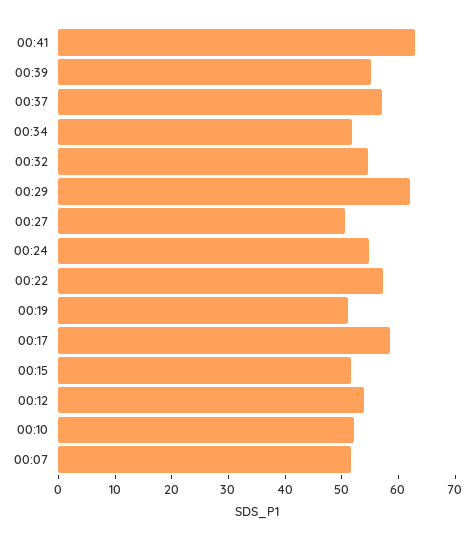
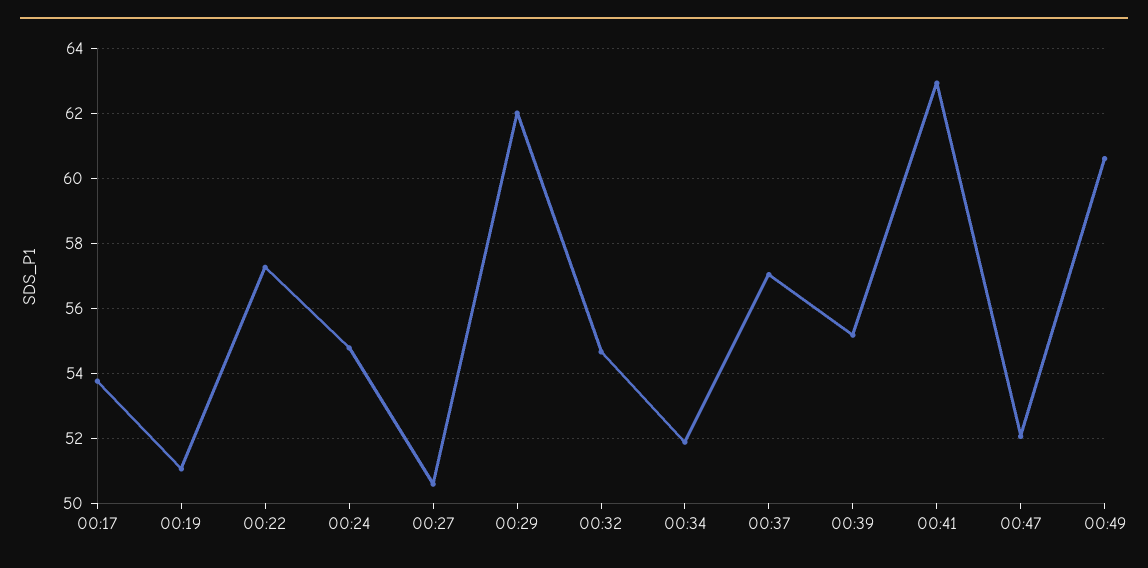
00:17: 58 -> 53.8
00:15: 52 -> none
00:12: 54 -> none
00:10: 52 -> none
00:07: 52 -> none
00:47: none -> 52
00:49: none -> 60.6

